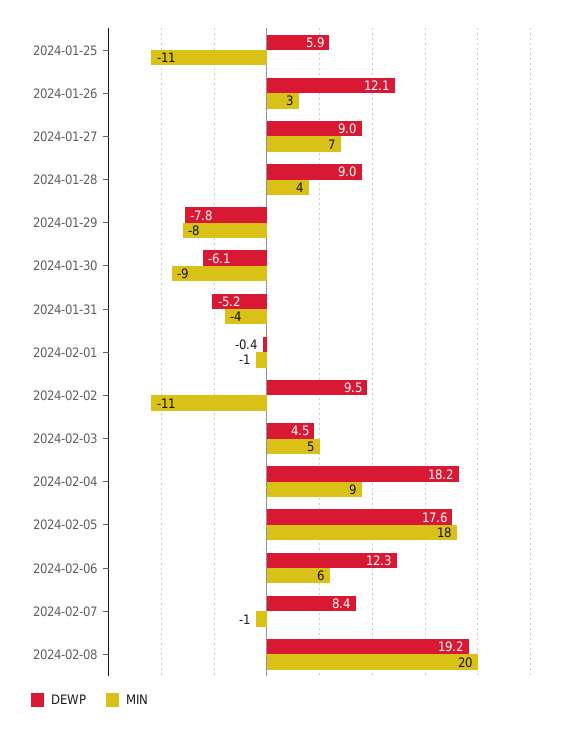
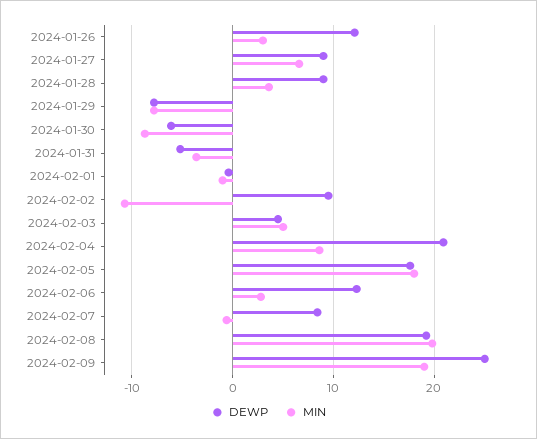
DEWP, 2024-01-25: 5.9 -> none
MIN, 2024-01-25: -11 -> none
DEWP, 2024-02-04: 18.2 -> 21
MIN, 2024-02-06: 6 -> 3
DEWP, 2024-02-09: none -> 25
MIN, 2024-02-09: none -> 19

